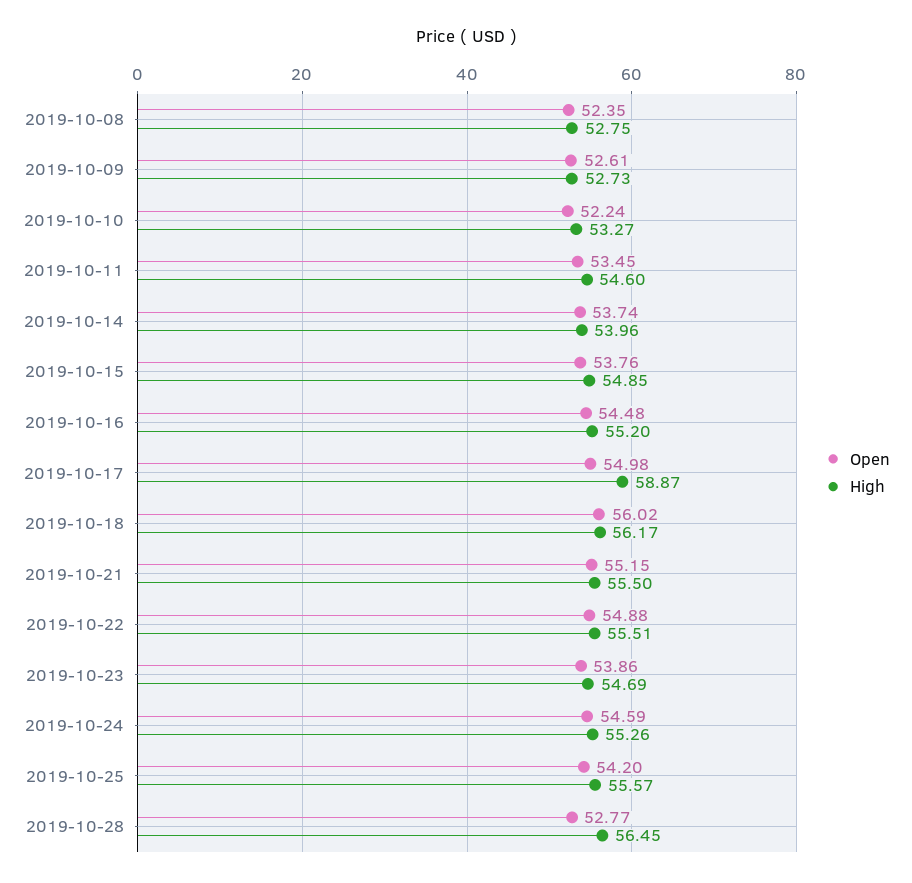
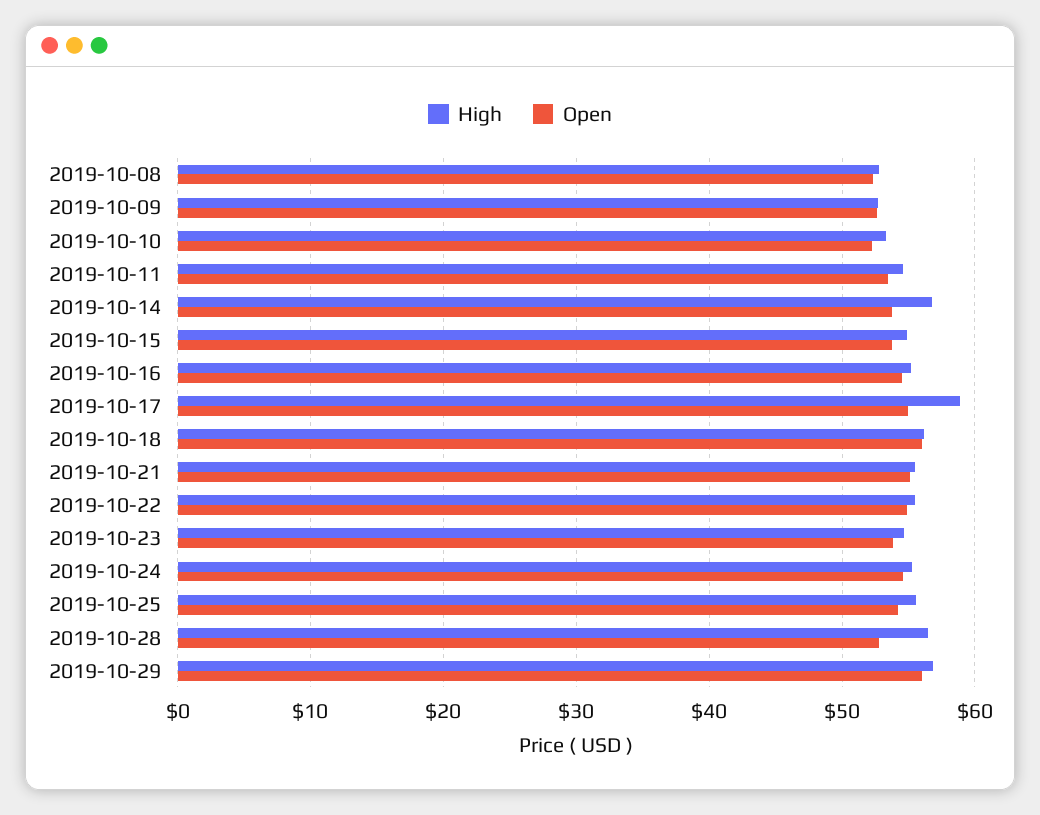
High, 2019-10-14: 53.96 -> 57
High, 2019-10-29: none -> 57
Open, 2019-10-29: none -> 56

